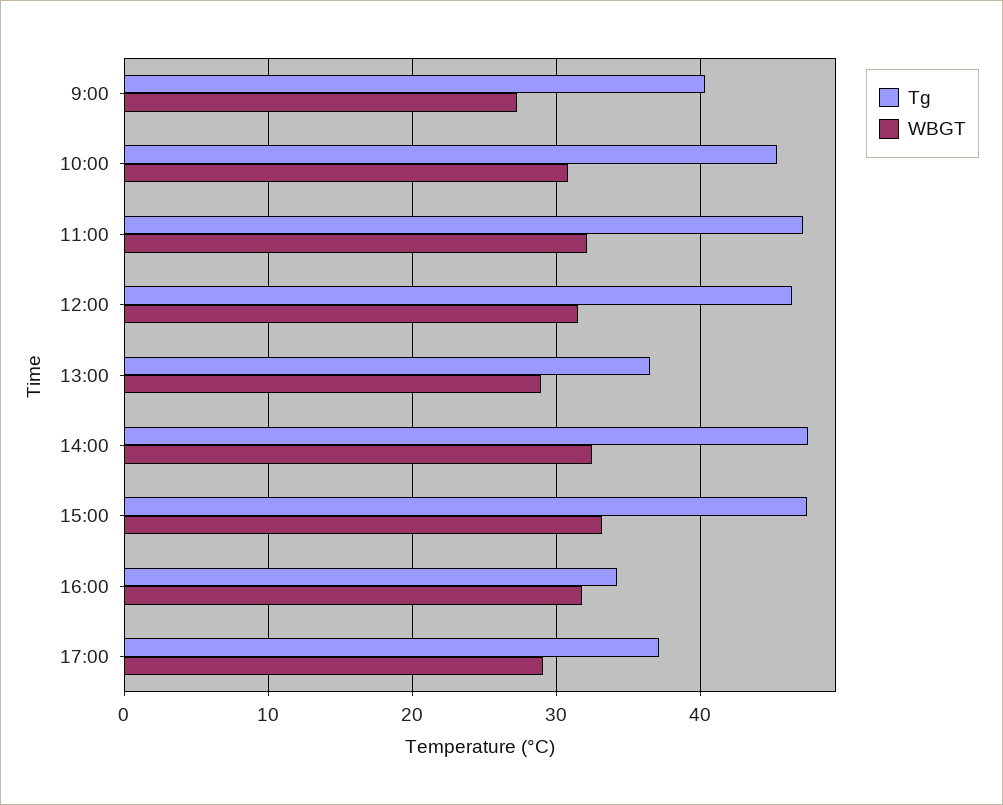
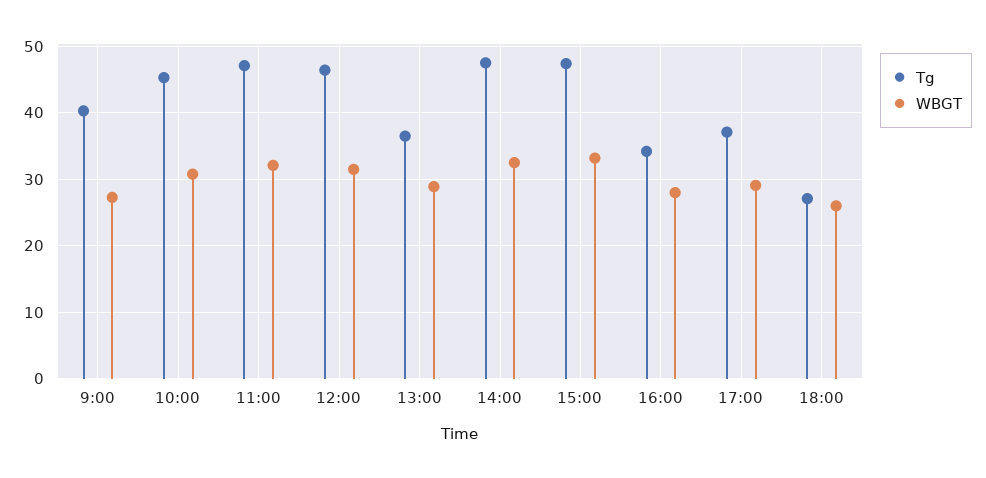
WBGT, 16:00: 32 -> 28
Tg, 18:00: none -> 27
WBGT, 18:00: none -> 26

